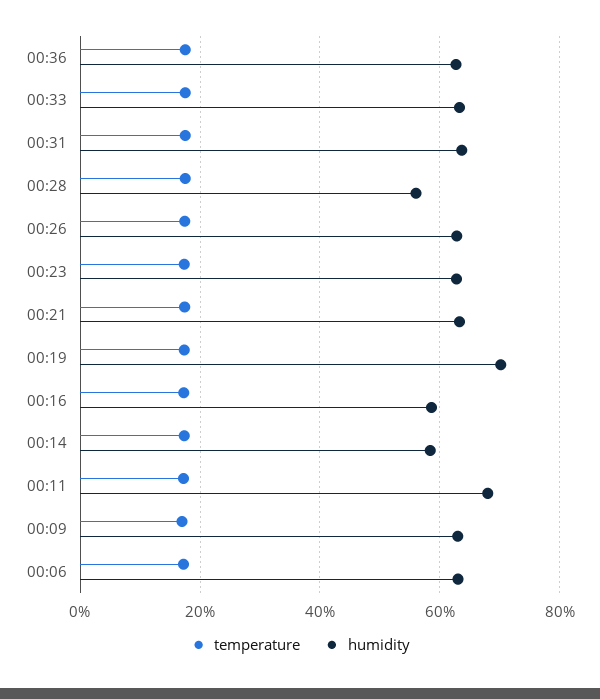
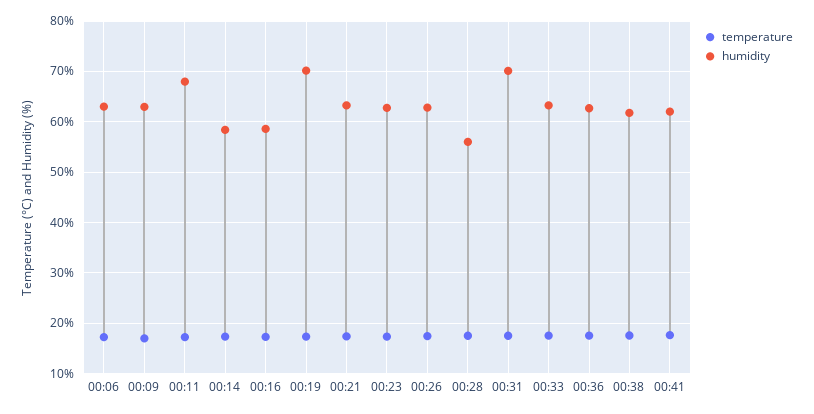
humidity, 00:31: 64 -> 70
temperature, 00:38: none -> 18
humidity, 00:38: none -> 62
temperature, 00:41: none -> 18
humidity, 00:41: none -> 62

